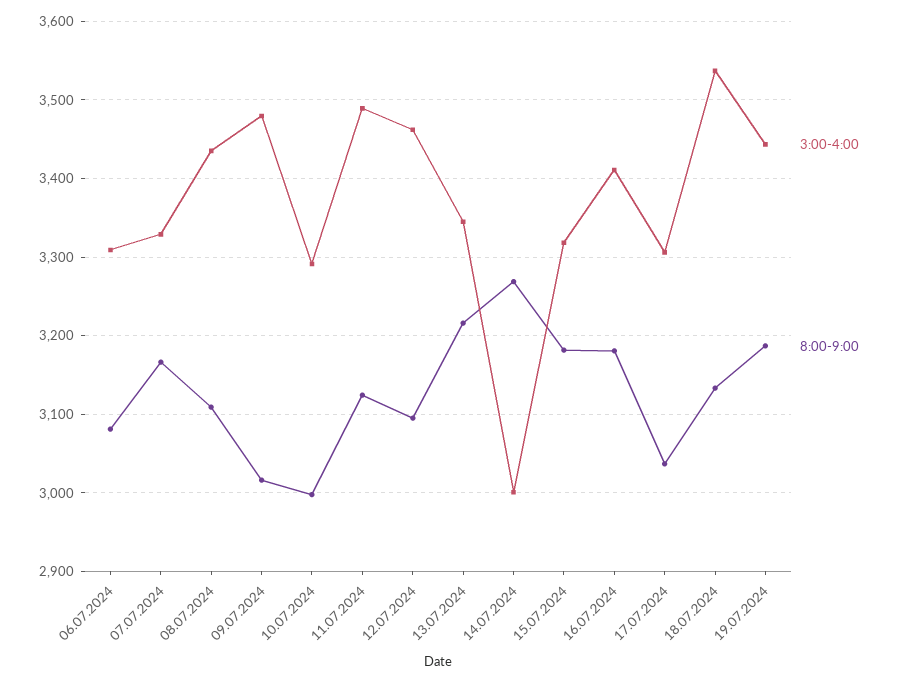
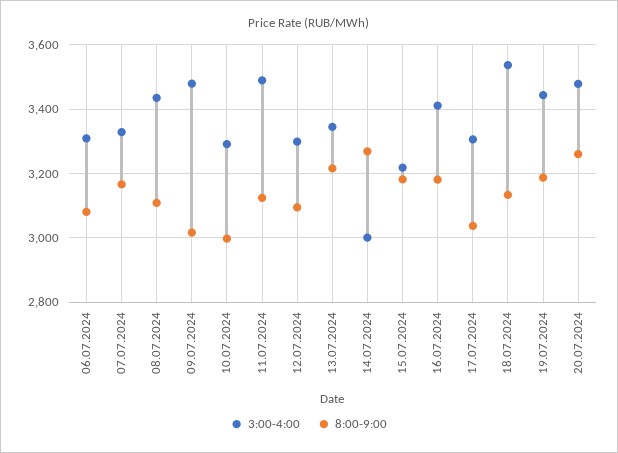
3:00-4:00, 12.07.2024: 3460 -> 3300
3:00-4:00, 15.07.2024: 3320 -> 3220
3:00-4:00, 20.07.2024: none -> 3480
8:00-9:00, 20.07.2024: none -> 3260

